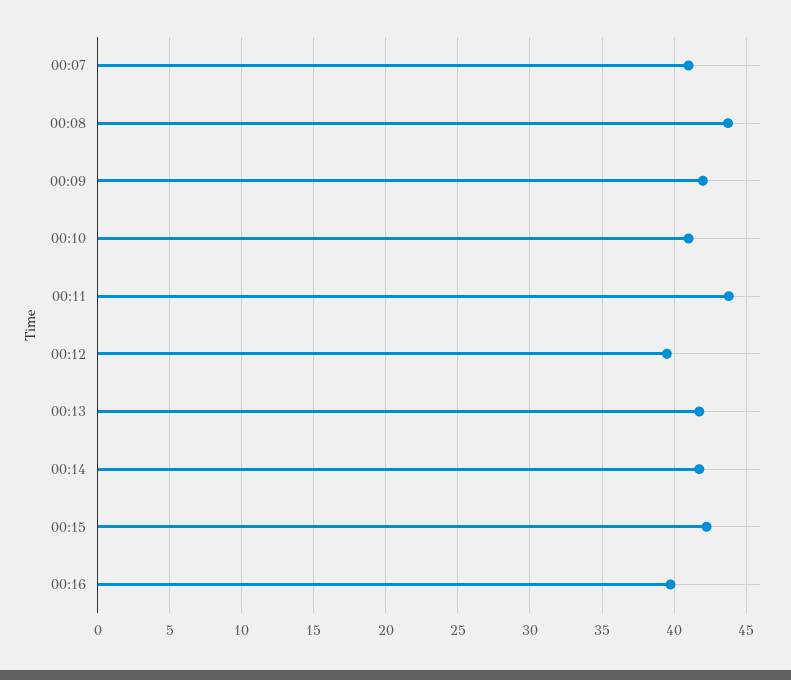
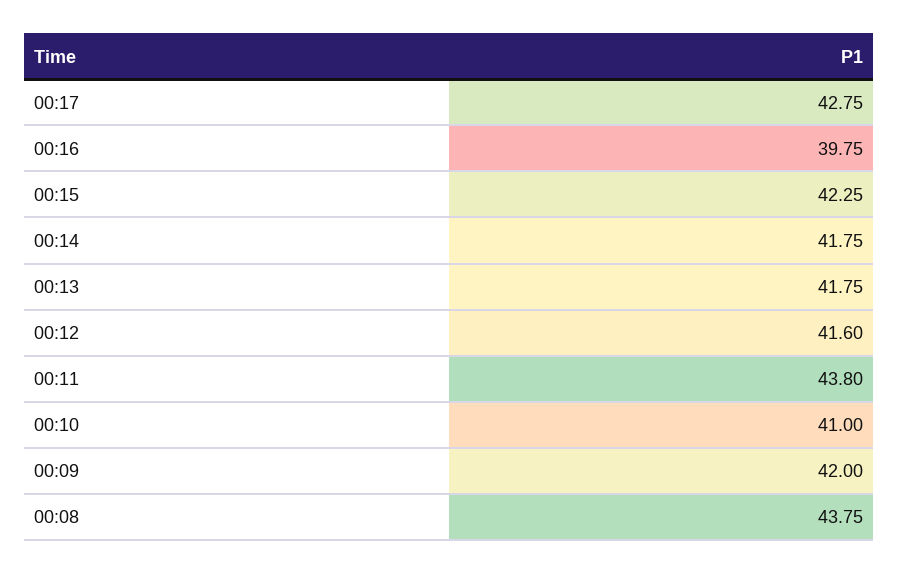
00:07: 41 -> none
00:12: 39.5 -> 41.6
00:17: none -> 42.75

